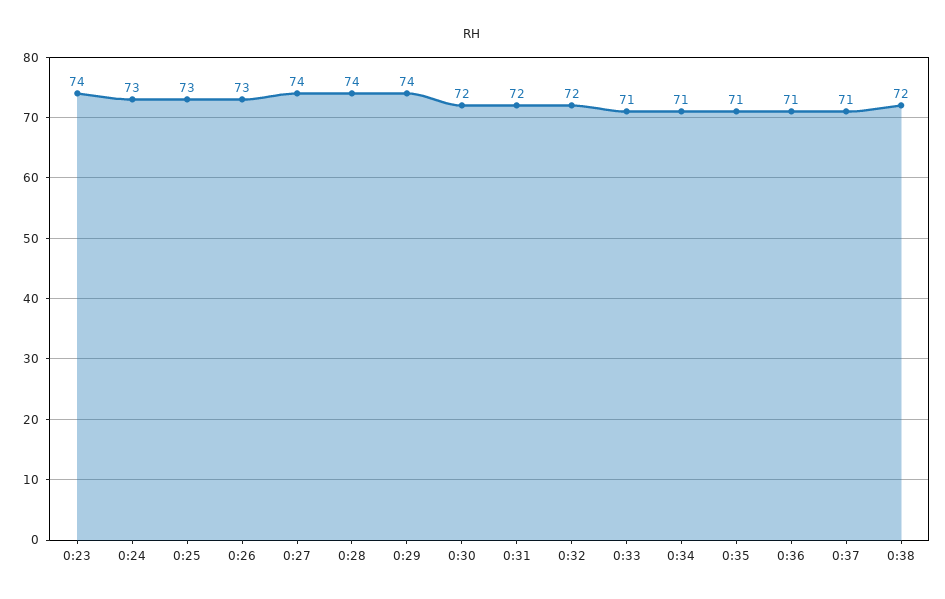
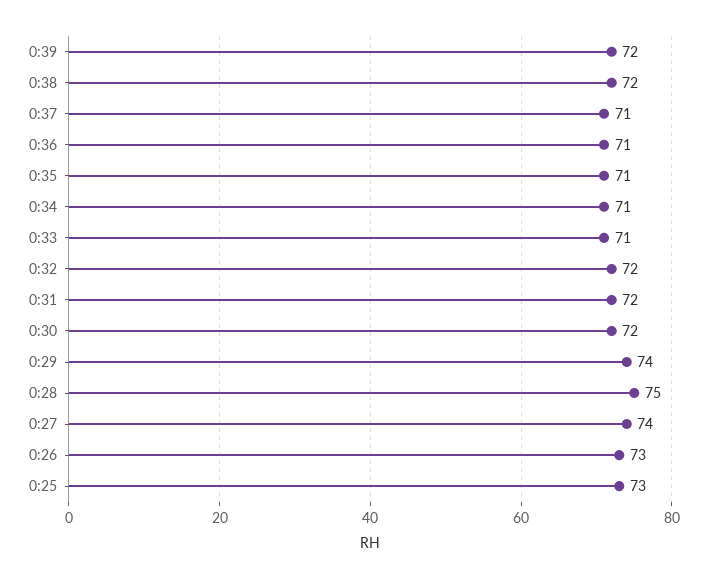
0:23: 74 -> none
0:24: 73 -> none
0:28: 74 -> 75
0:39: none -> 72

